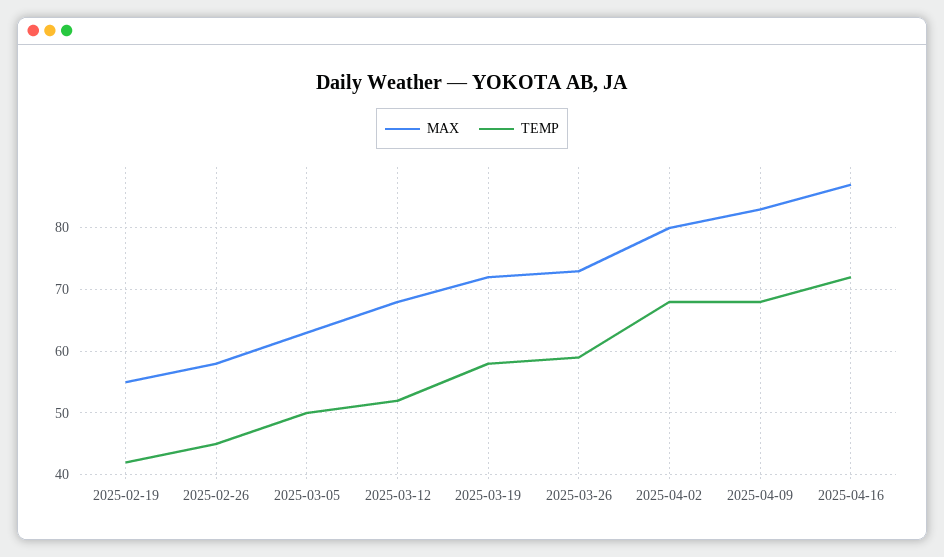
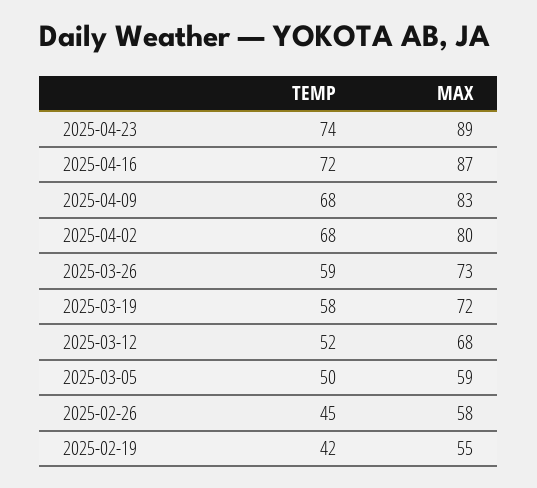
MAX, 2025-03-05: 63 -> 59
TEMP, 2025-04-23: none -> 74
MAX, 2025-04-23: none -> 89

